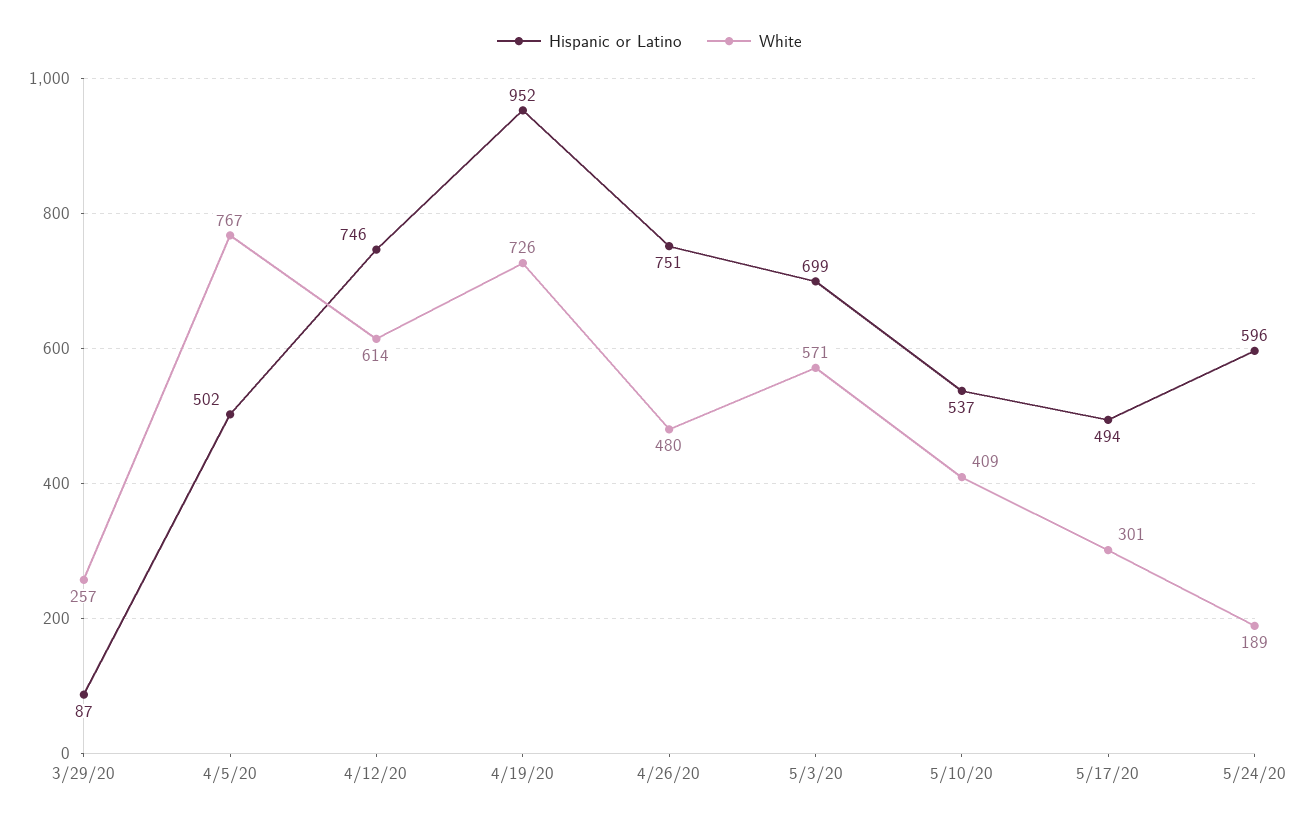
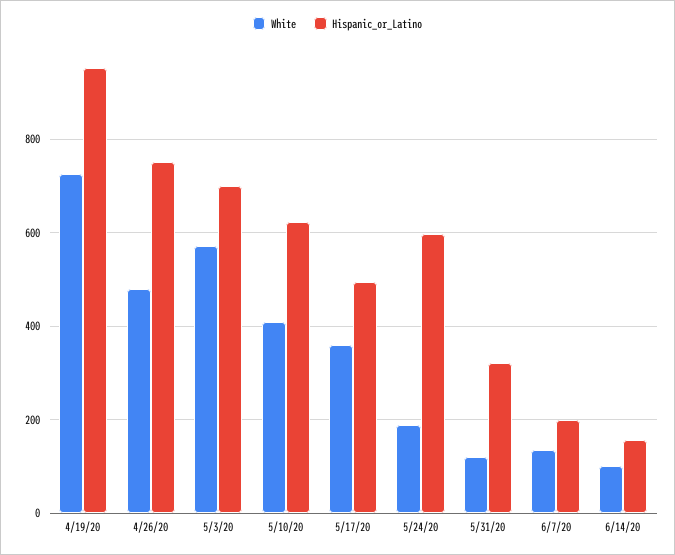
Hispanic or Latino, 3/29/20: 87 -> none
White, 3/29/20: 257 -> none
Hispanic or Latino, 4/5/20: 502 -> none
White, 4/5/20: 767 -> none
Hispanic or Latino, 4/12/20: 746 -> none
White, 4/12/20: 614 -> none
Hispanic or Latino, 5/10/20: 537 -> 620
White, 5/17/20: 301 -> 360
White, 5/31/20: none -> 120
Hispanic or Latino, 5/31/20: none -> 320
White, 6/7/20: none -> 140
Hispanic or Latino, 6/7/20: none -> 200
White, 6/14/20: none -> 100
Hispanic or Latino, 6/14/20: none -> 160

